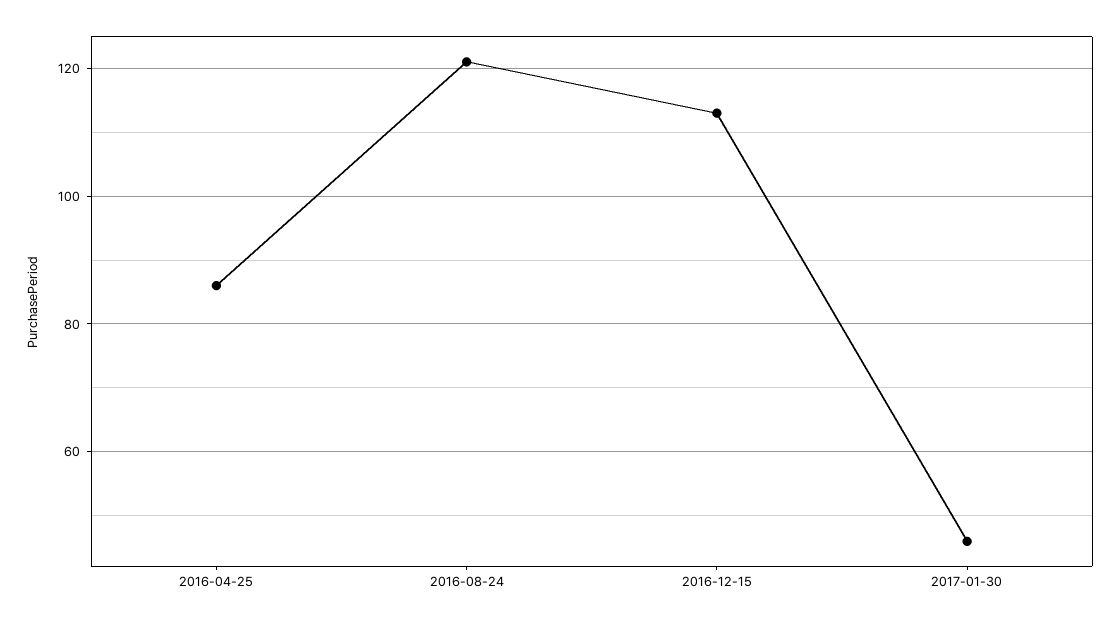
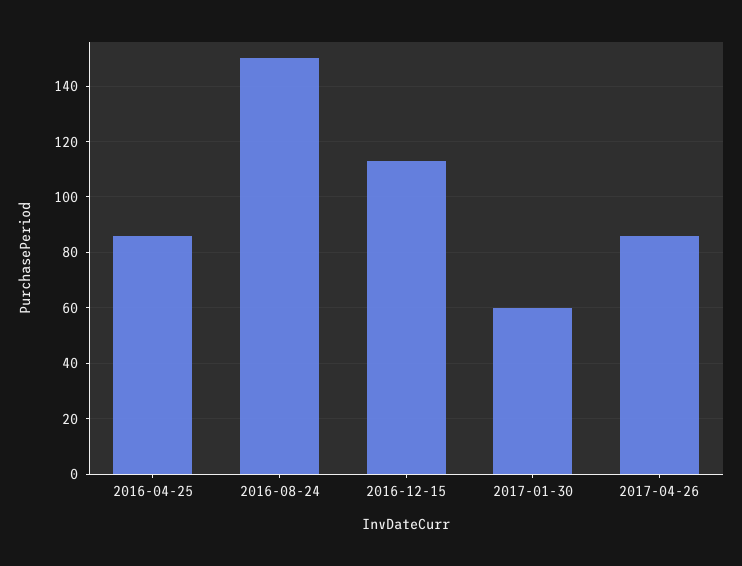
2016-08-24: 120 -> 150
2017-01-30: 45 -> 60
2017-04-26: none -> 85

